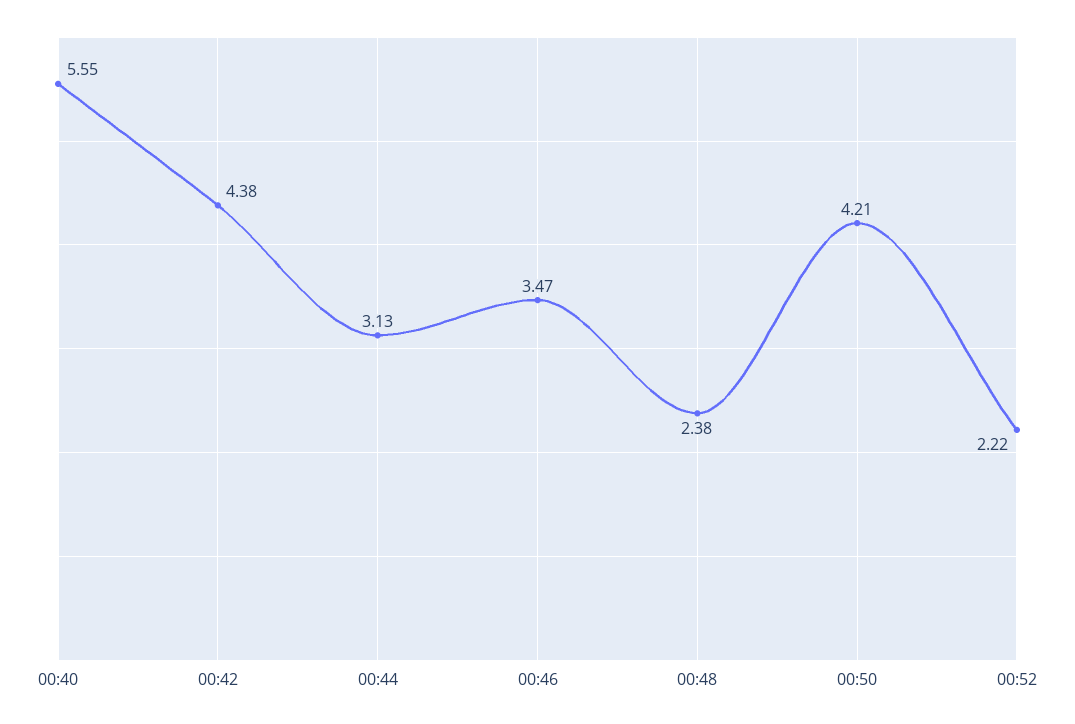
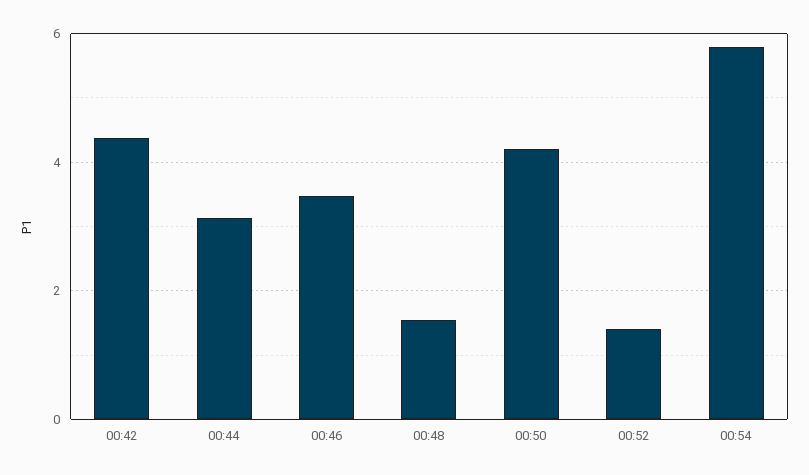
00:40: 5.55 -> none
00:48: 2.38 -> 1.6
00:52: 2.22 -> 1.4
00:54: none -> 5.8

